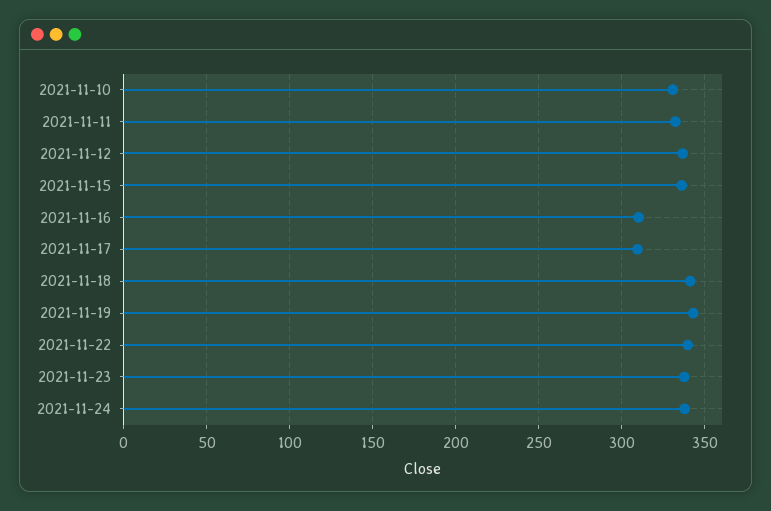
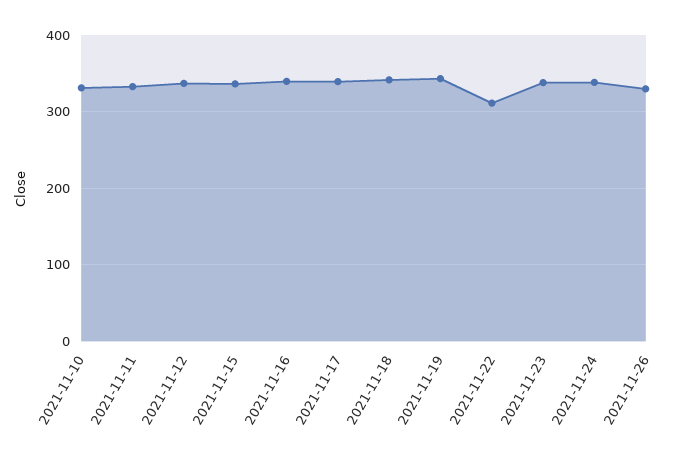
2021-11-16: 310 -> 340
2021-11-17: 310 -> 340
2021-11-22: 340 -> 310
2021-11-26: none -> 330

